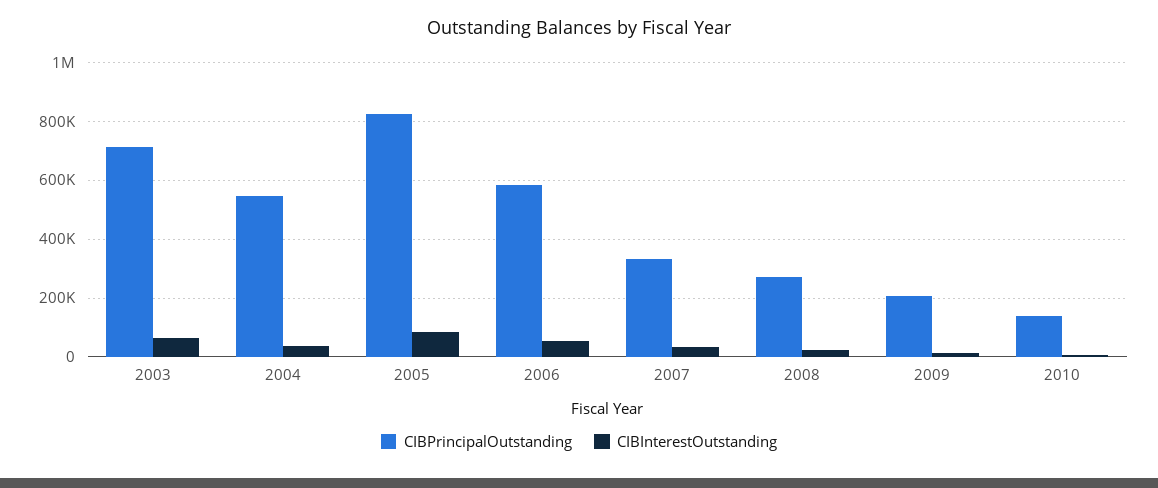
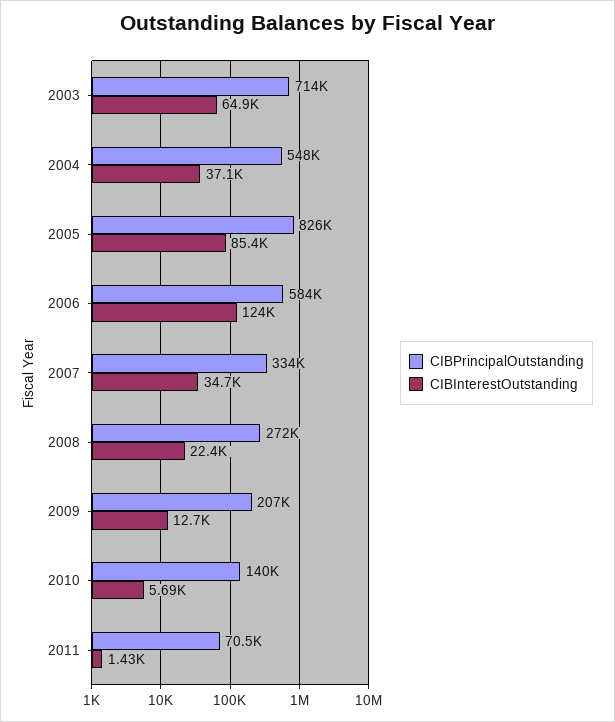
CIBInterestOutstanding, 2006: 50000 -> 124000
CIBPrincipalOutstanding, 2011: none -> 70500
CIBInterestOutstanding, 2011: none -> 1430

